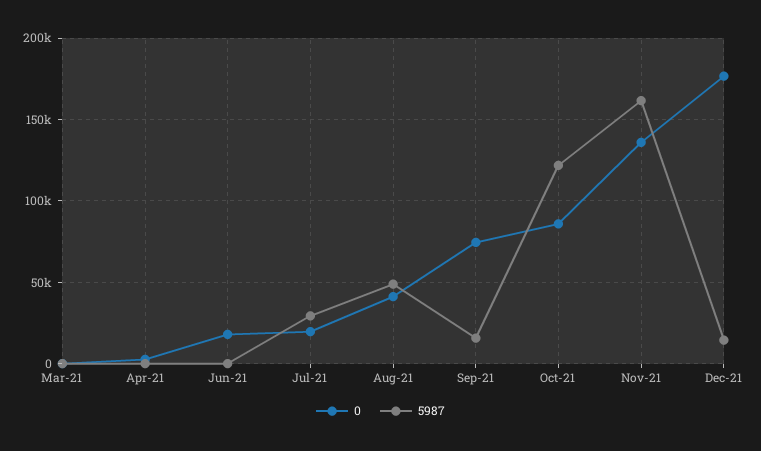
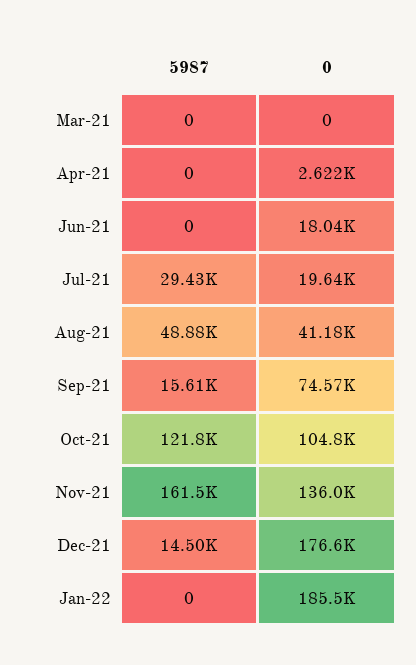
0, Oct-21: 85000 -> 104800
5987, Jan-22: none -> 0
0, Jan-22: none -> 185500

